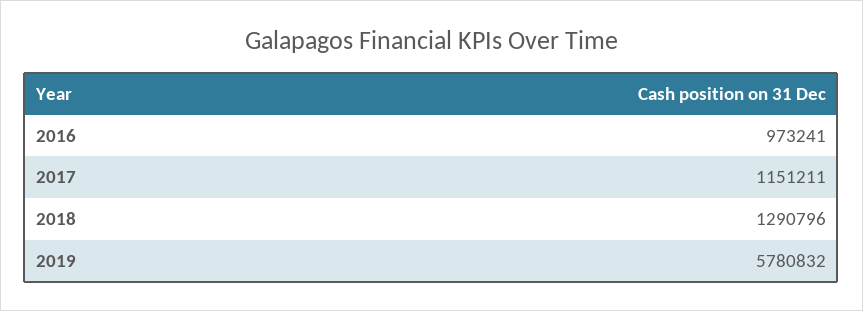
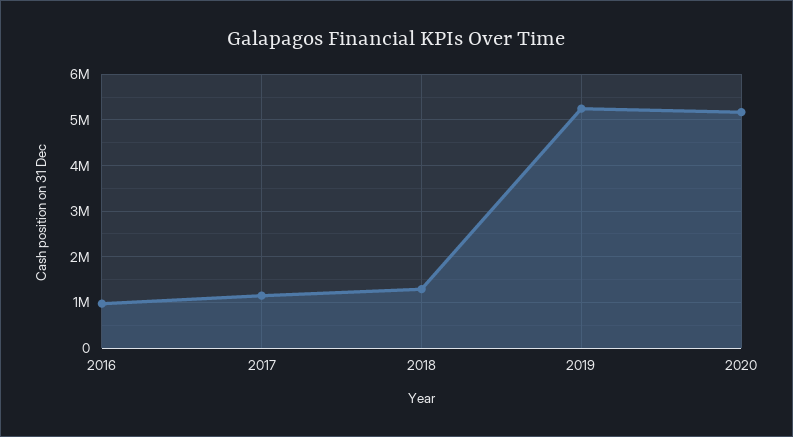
2019: 5780832 -> 5200000
2020: none -> 5200000

